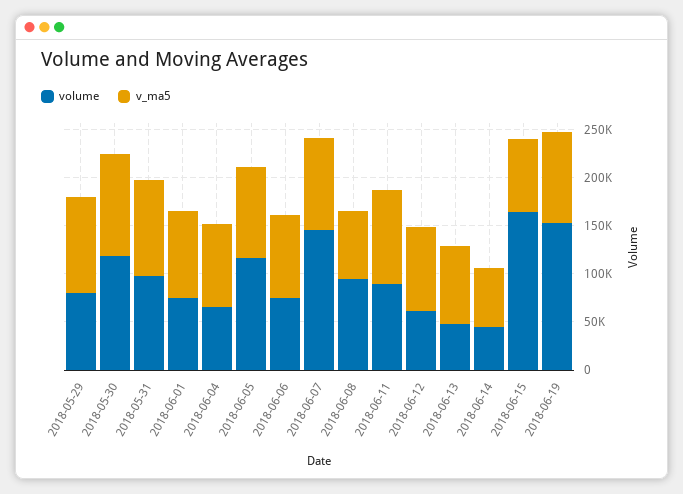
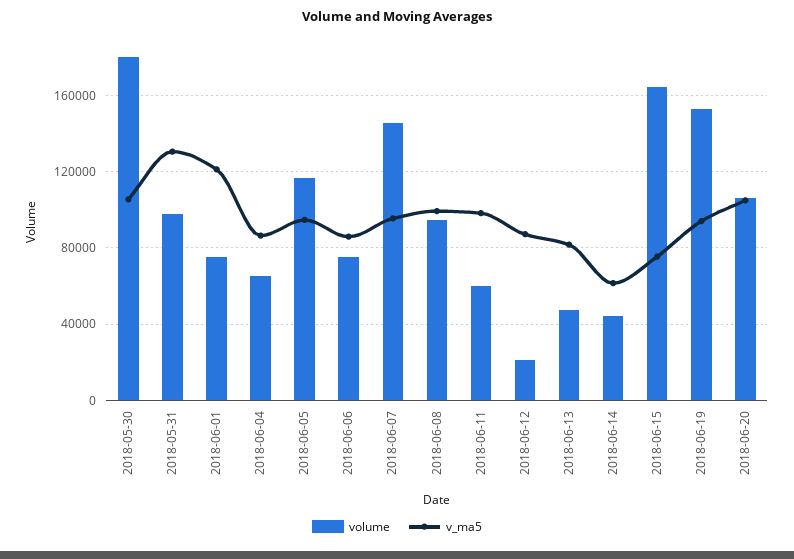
volume, 2018-05-29: 80000 -> none
v_ma5, 2018-05-29: 100000 -> none
volume, 2018-05-30: 120000 -> 180000
v_ma5, 2018-05-31: 100000 -> 130000
v_ma5, 2018-06-01: 90000 -> 120000
v_ma5, 2018-06-08: 70000 -> 100000
volume, 2018-06-11: 90000 -> 60000
volume, 2018-06-12: 60000 -> 20000
volume, 2018-06-20: none -> 105000
v_ma5, 2018-06-20: none -> 105000

